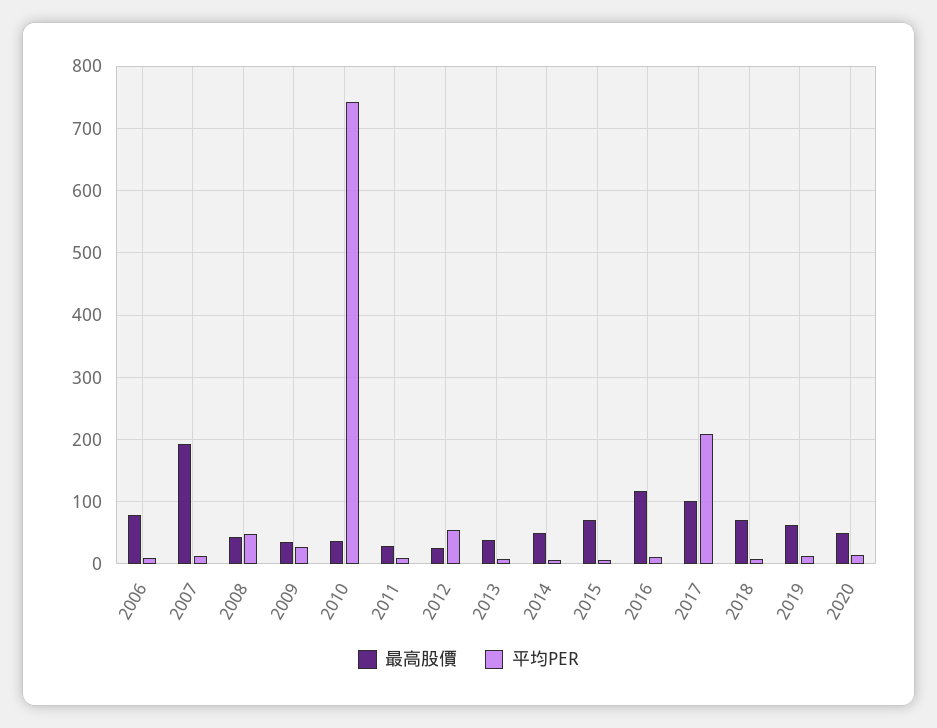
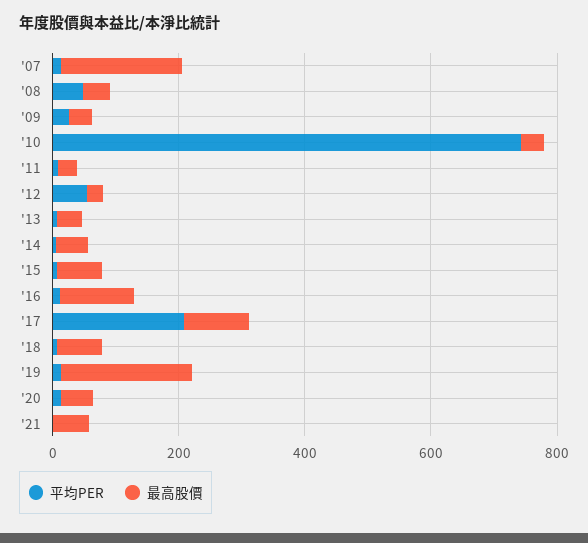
最高股價, 2006: 80 -> none
平均PER, 2006: 10 -> none
最高股價, 2019: 60 -> 200
平均PER, '21: none -> 0
最高股價, '21: none -> 50

